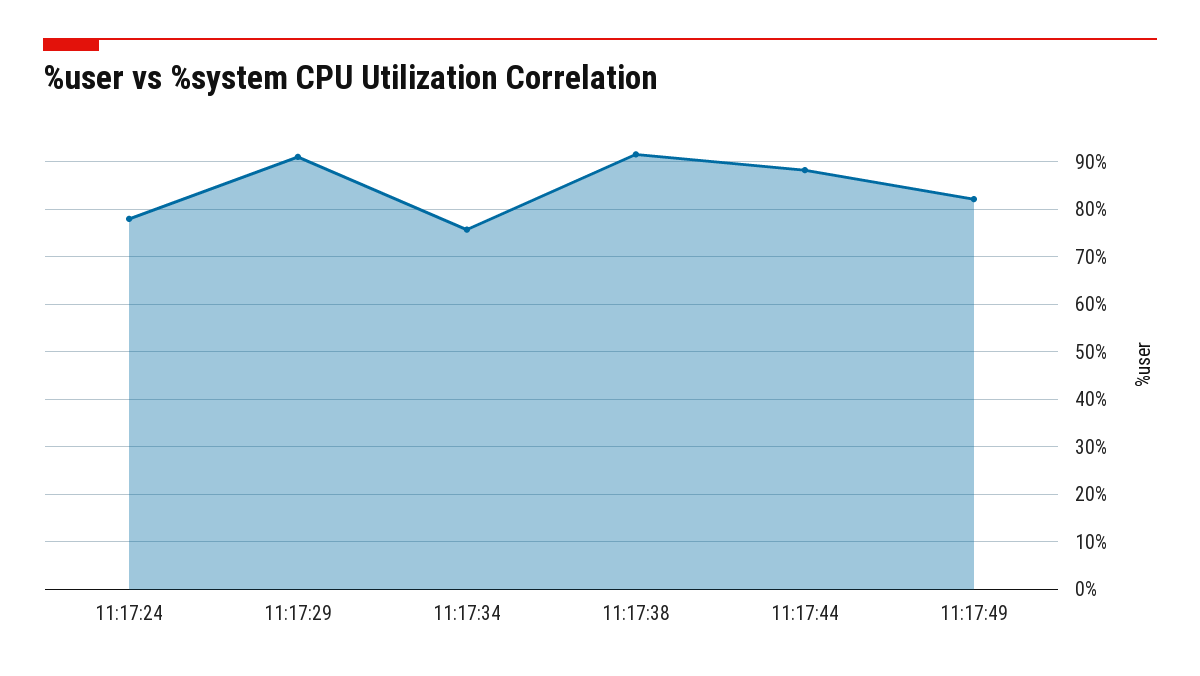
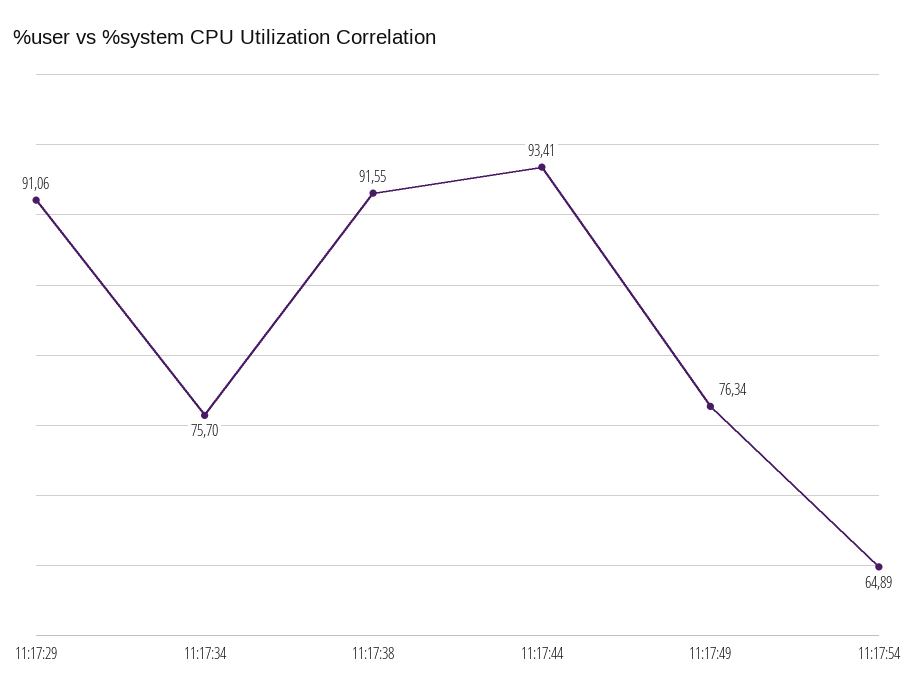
11:17:24: 78 -> none
11:17:44: 88 -> 93.41
11:17:49: 82 -> 76.34
11:17:54: none -> 64.89

